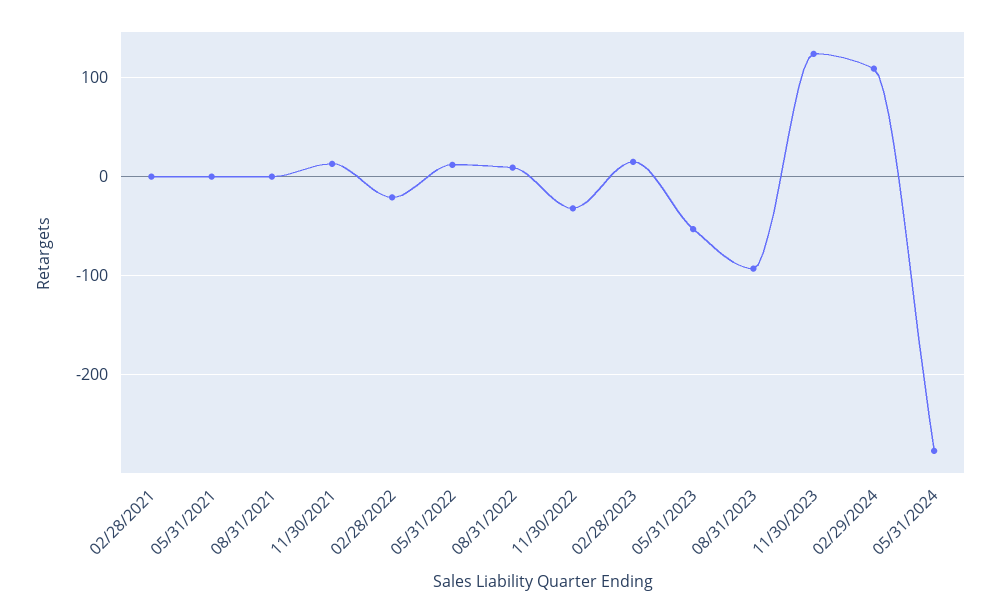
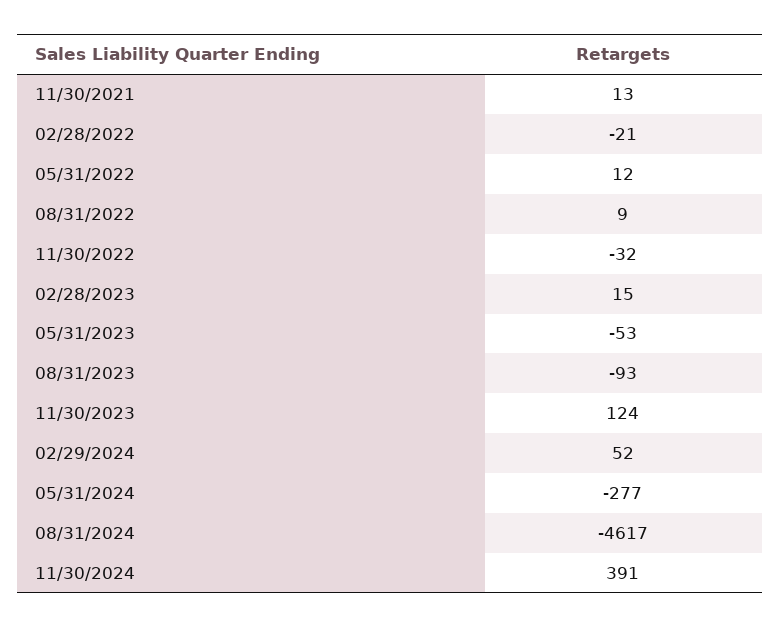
02/28/2021: 0 -> none
05/31/2021: 0 -> none
08/31/2021: 0 -> none
02/29/2024: 110 -> 52
08/31/2024: none -> -4617
11/30/2024: none -> 391

